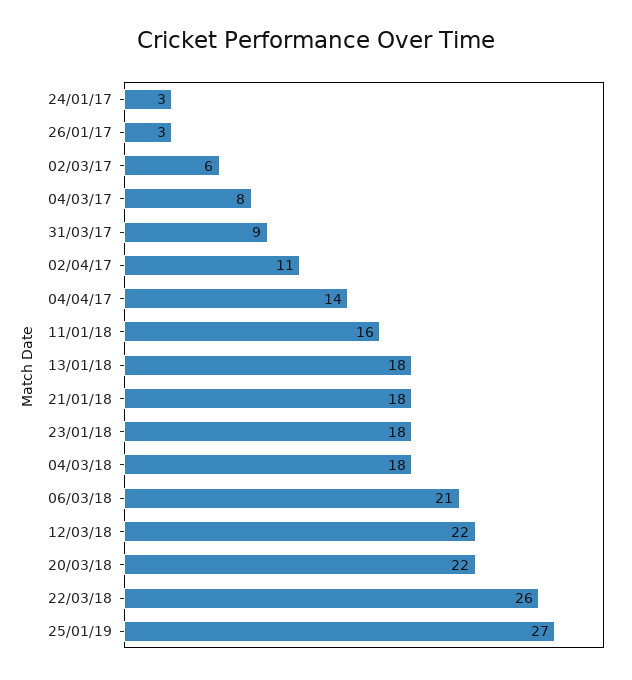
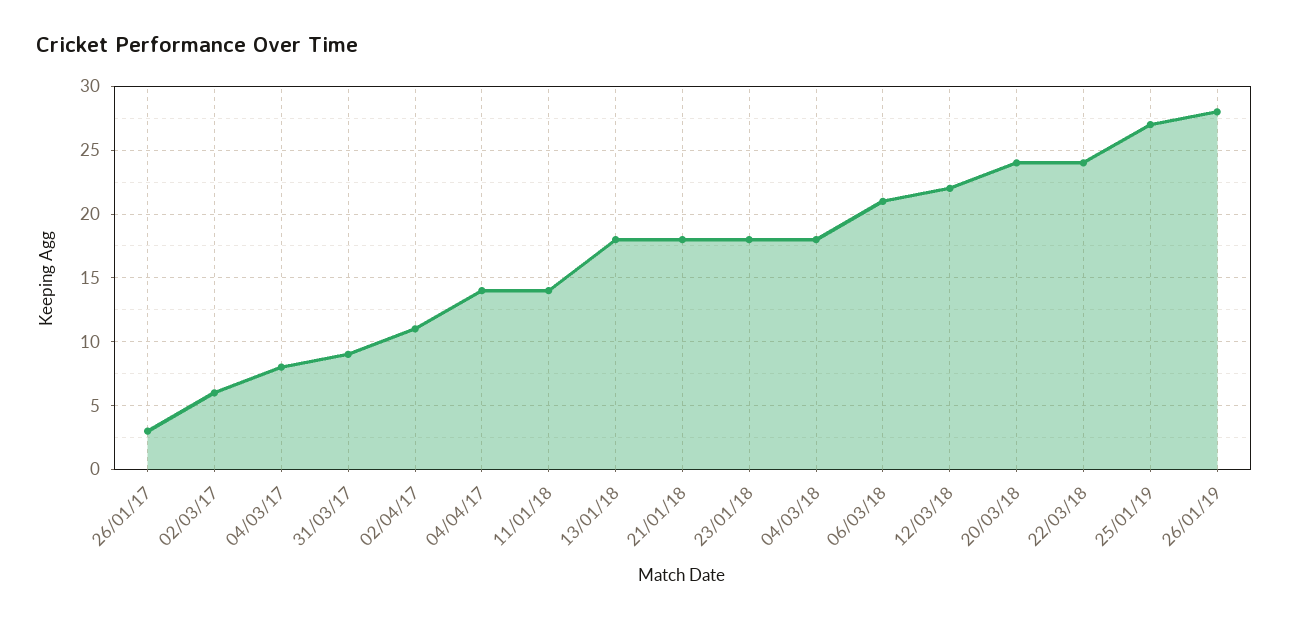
24/01/17: 3 -> none
11/01/18: 16 -> 14
20/03/18: 22 -> 24
22/03/18: 26 -> 24
26/01/19: none -> 28

